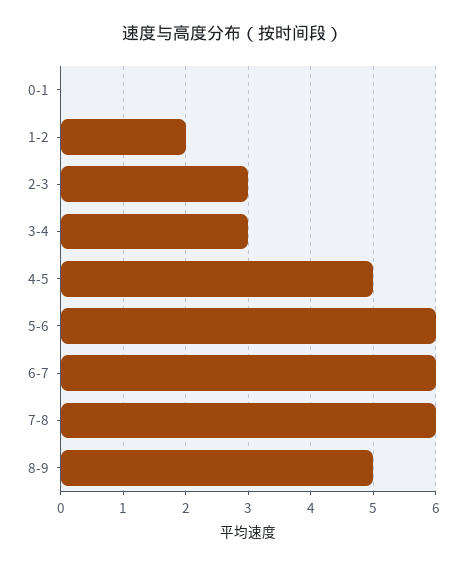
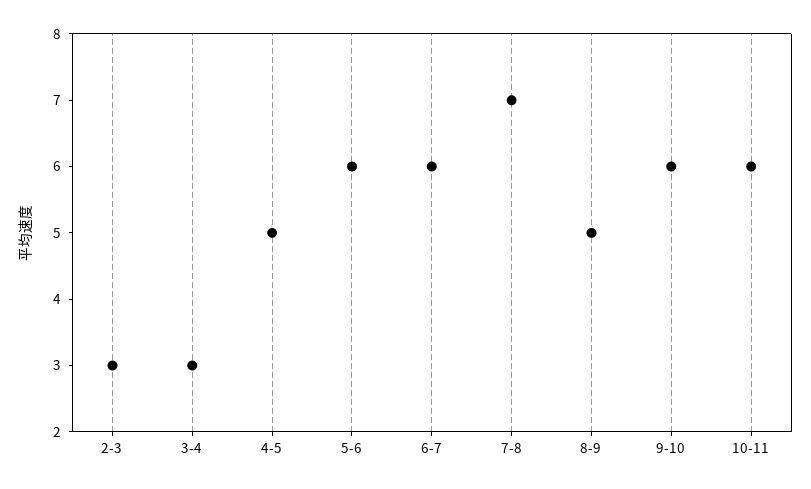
0-1: 0 -> none
1-2: 2 -> none
7-8: 6 -> 7
9-10: none -> 6
10-11: none -> 6

